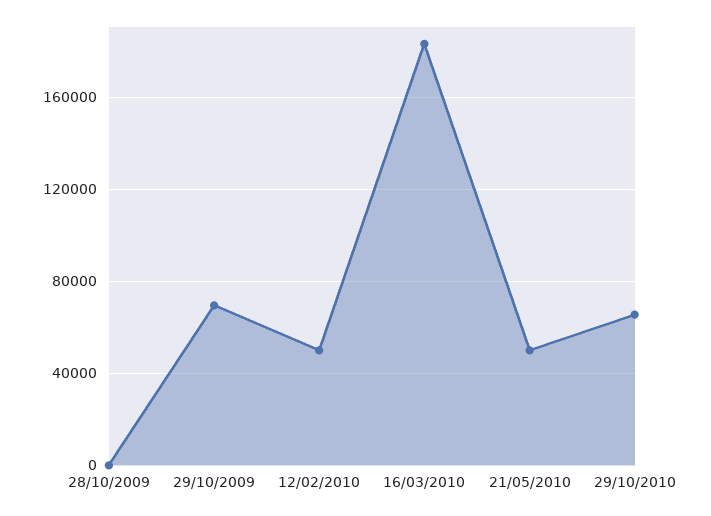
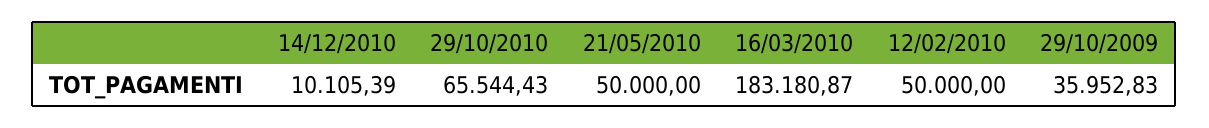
28/10/2009: 0 -> none
29/10/2009: 70000 -> 35952.83
14/12/2010: none -> 10105.39

